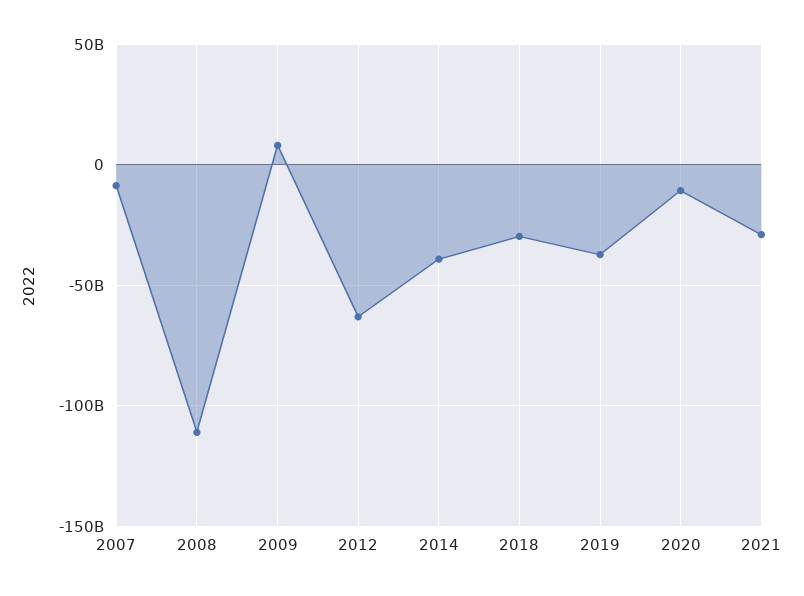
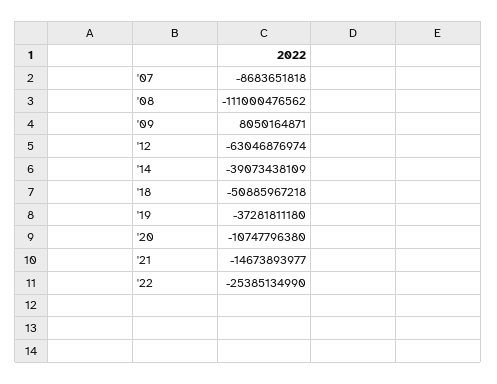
2018: -30000000000 -> -50885967218
2021: -30000000000 -> -14673893977
'22: none -> -25385134990

